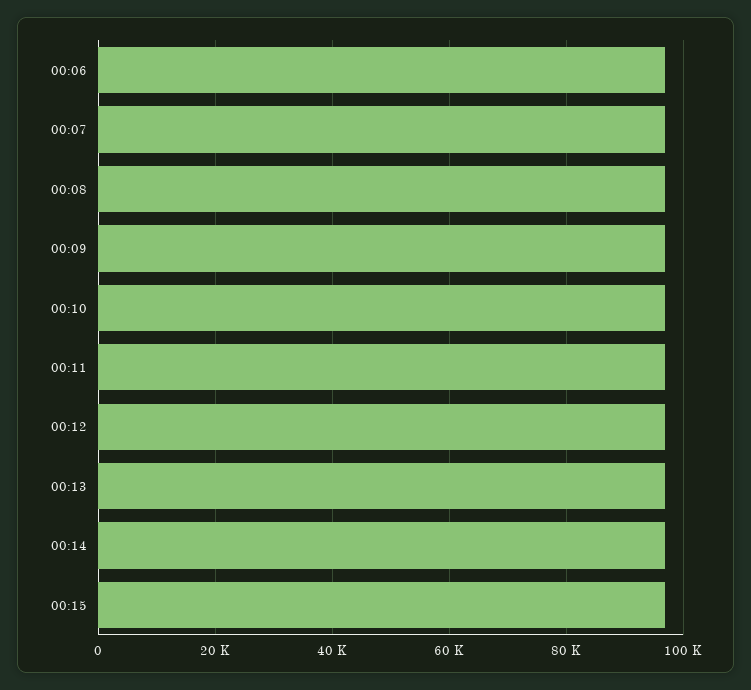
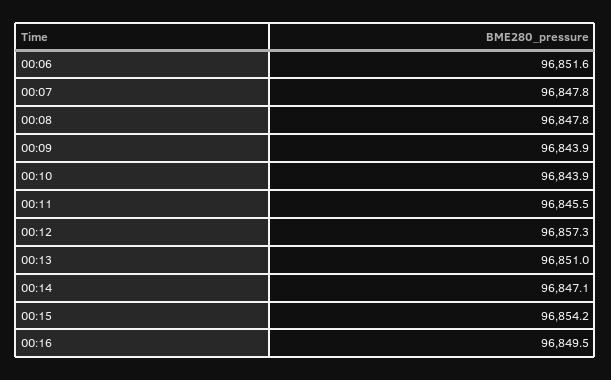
00:16: none -> 96849.5

